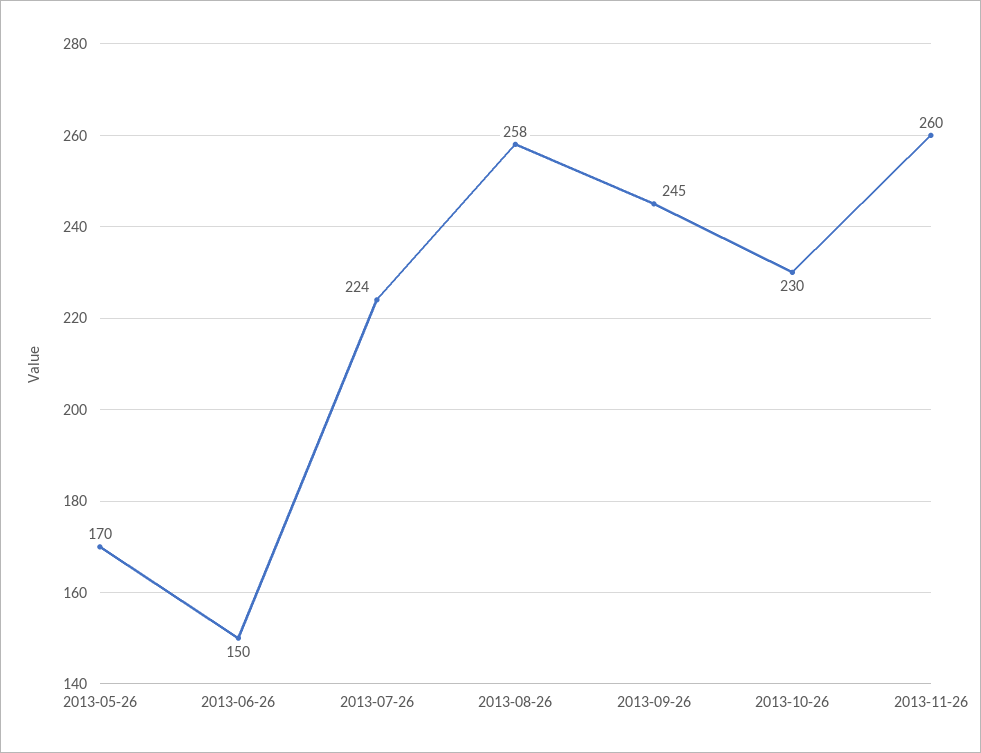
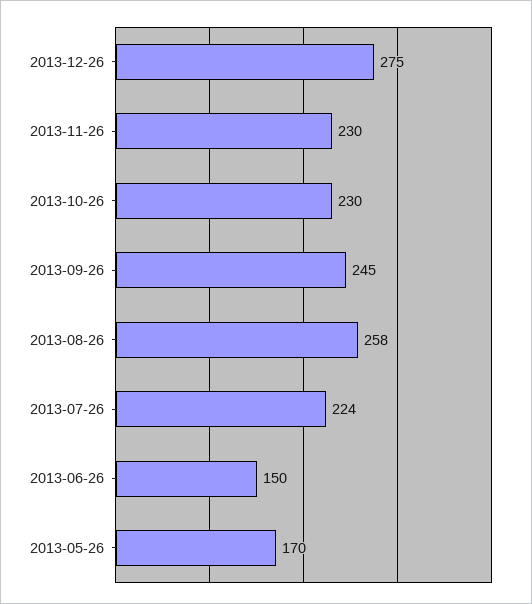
2013-11-26: 260 -> 230
2013-12-26: none -> 275

